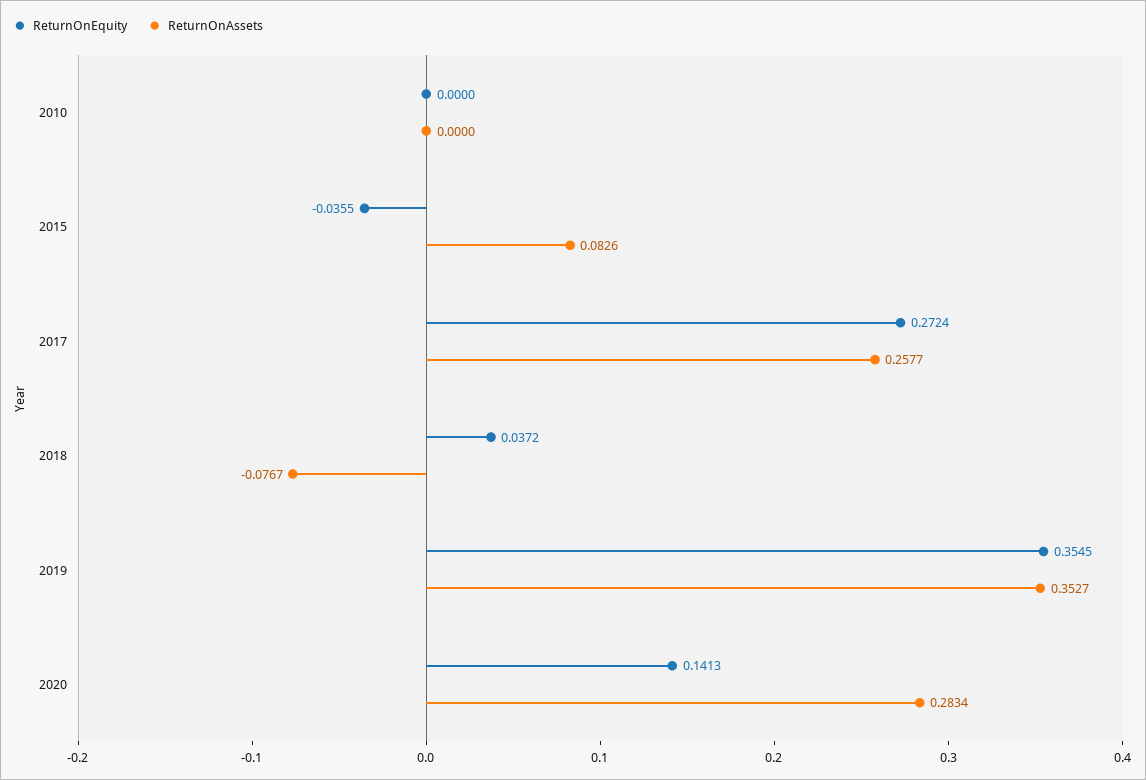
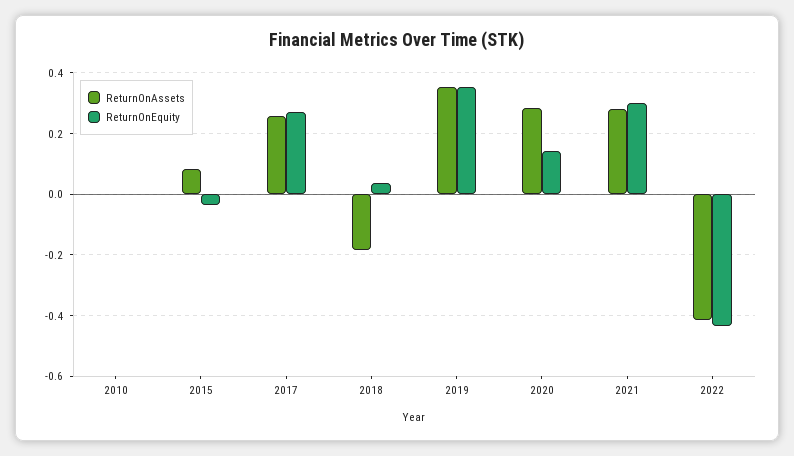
ReturnOnAssets, 2018: -0.0767 -> -0.18
ReturnOnAssets, 2021: none -> 0.28
ReturnOnEquity, 2021: none -> 0.3
ReturnOnAssets, 2022: none -> -0.42
ReturnOnEquity, 2022: none -> -0.44

